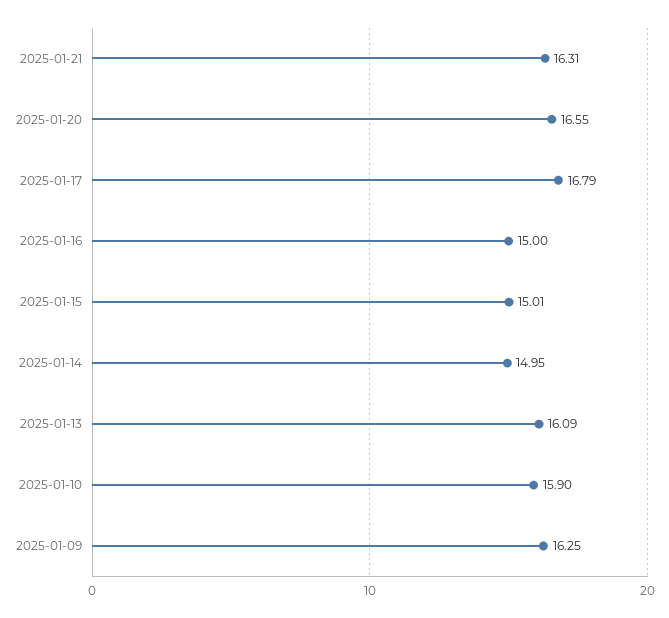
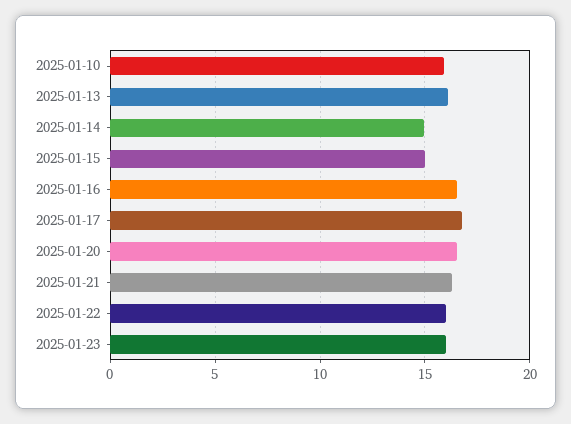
2025-01-16: 15 -> 16.5
2025-01-09: 16.25 -> none
2025-01-22: none -> 16
2025-01-23: none -> 16

